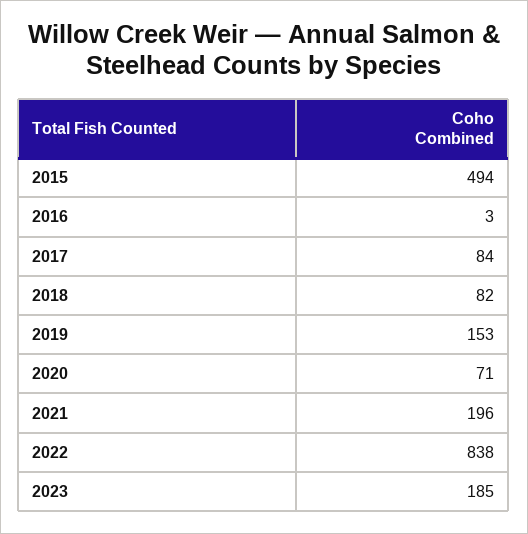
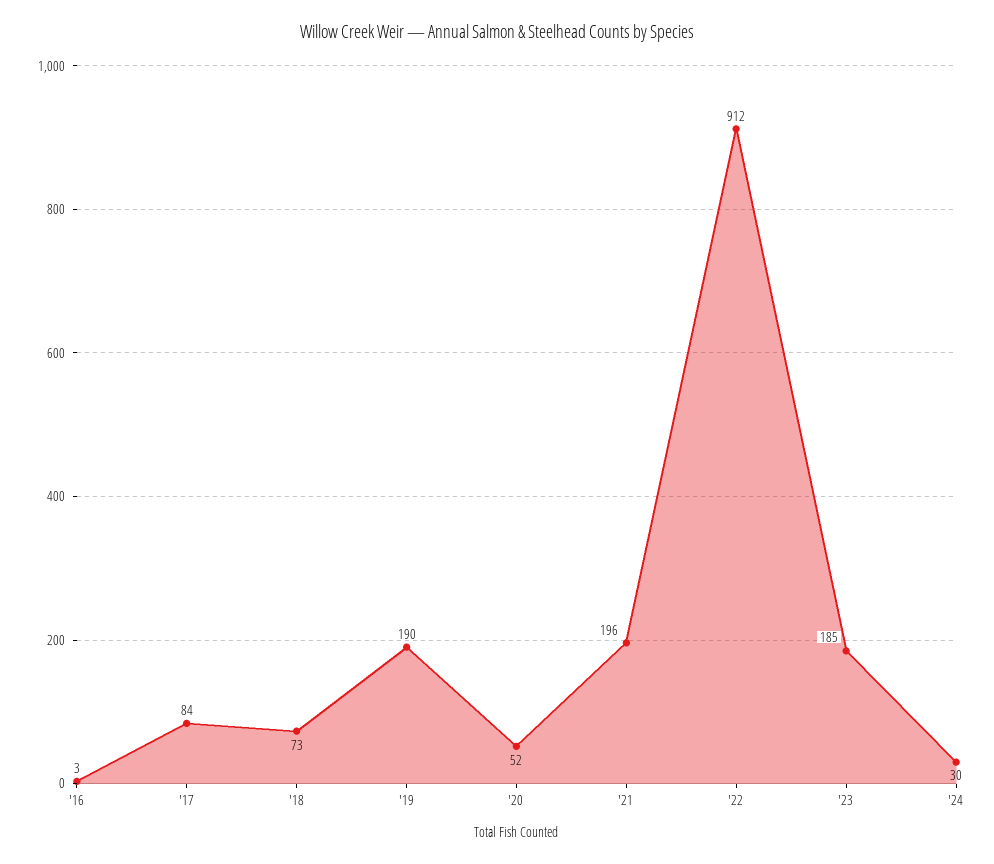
2015: 494 -> none
2018: 82 -> 73
2019: 153 -> 190
2020: 71 -> 52
2022: 838 -> 912
'24: none -> 30

